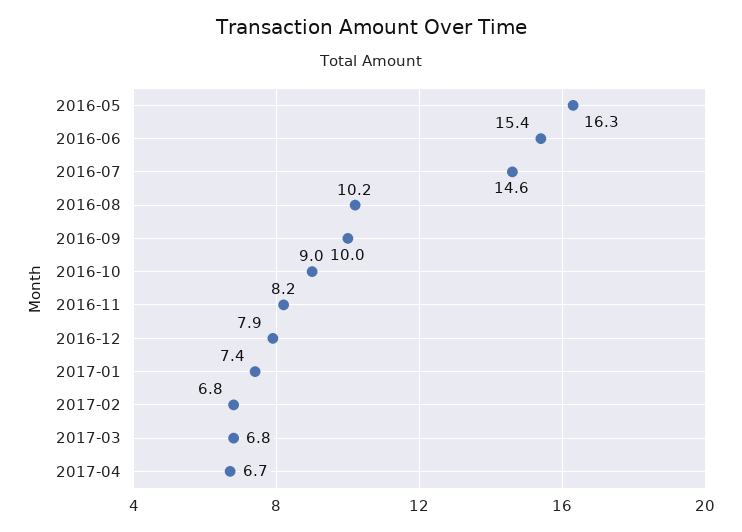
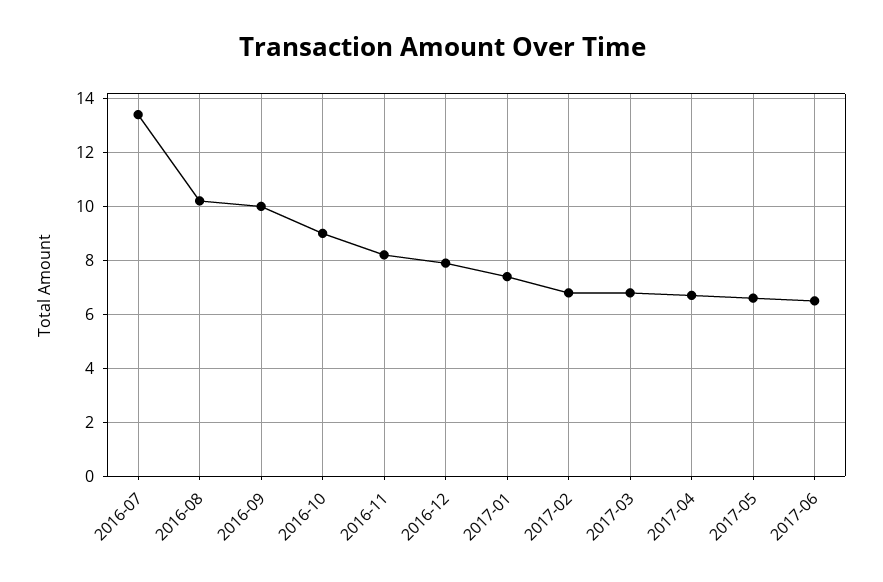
2016-05: 16.3 -> none
2016-06: 15.4 -> none
2016-07: 14.6 -> 13.5
2017-05: none -> 6.5
2017-06: none -> 6.5

